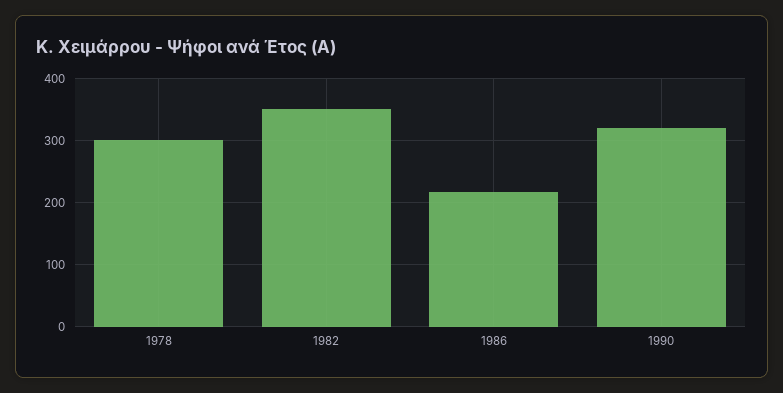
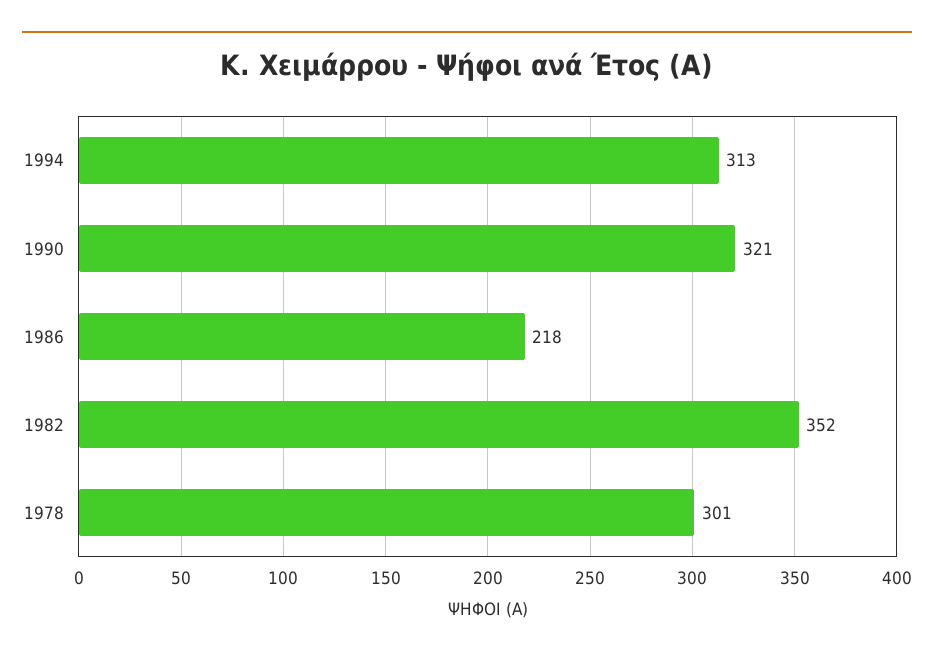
1994: none -> 313

